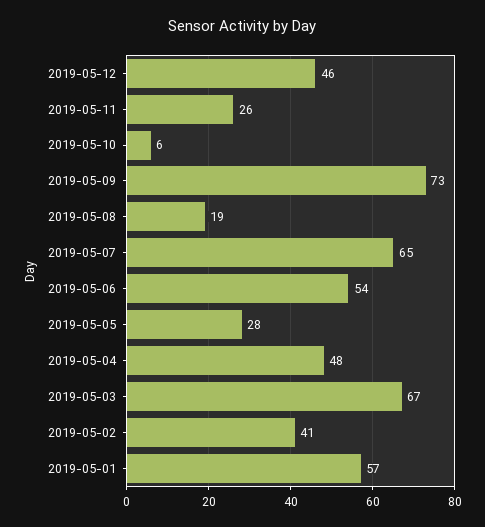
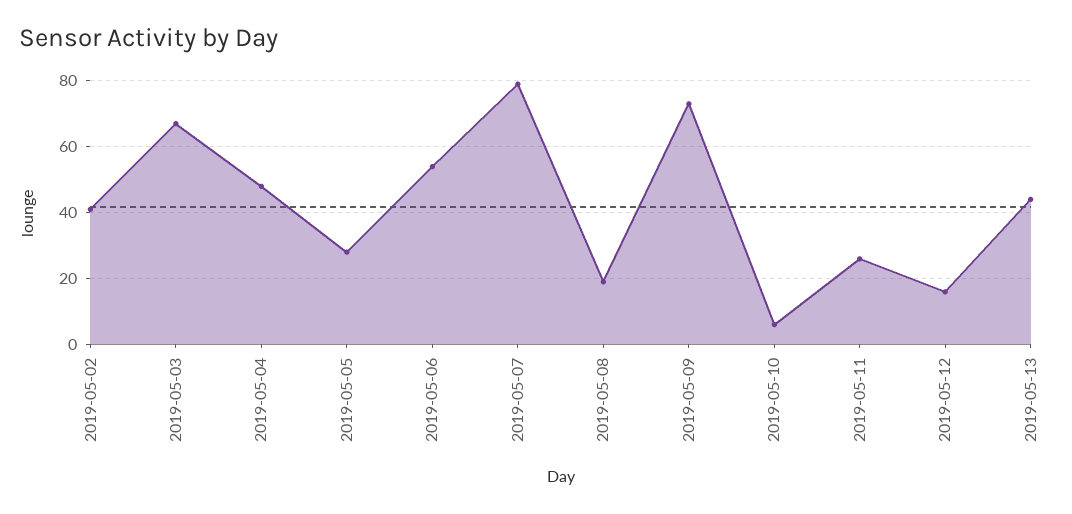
2019-05-12: 46 -> 15
2019-05-07: 65 -> 80
2019-05-01: 57 -> none
2019-05-13: none -> 45

